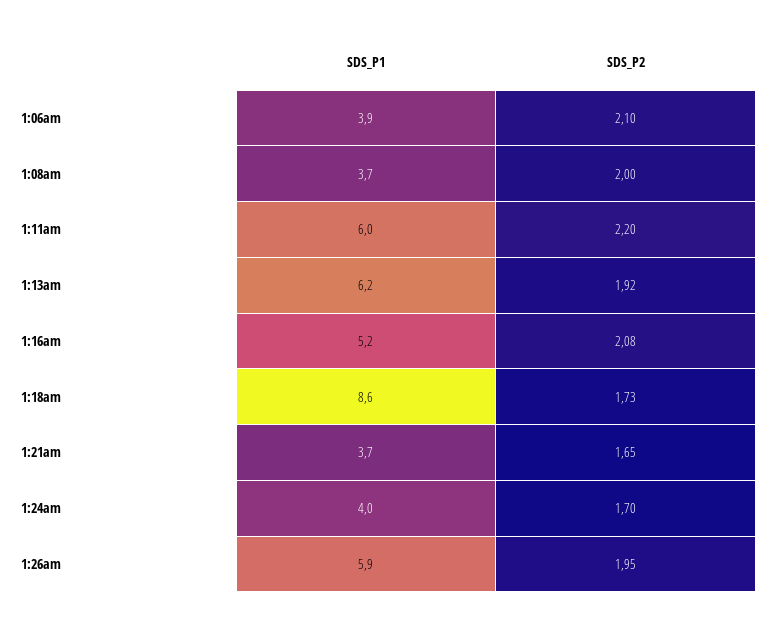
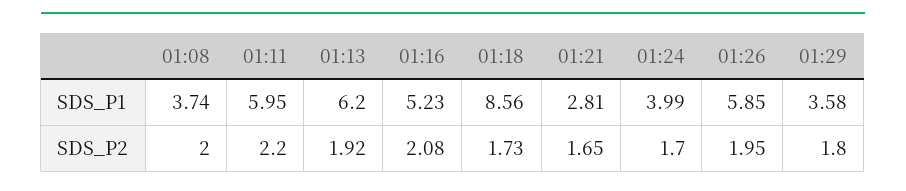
SDS_P1, 1:06am: 3.9 -> none
SDS_P2, 1:06am: 2.1 -> none
SDS_P1, 1:21am: 3.7 -> 2.81
SDS_P1, 01:29: none -> 3.58
SDS_P2, 01:29: none -> 1.8

